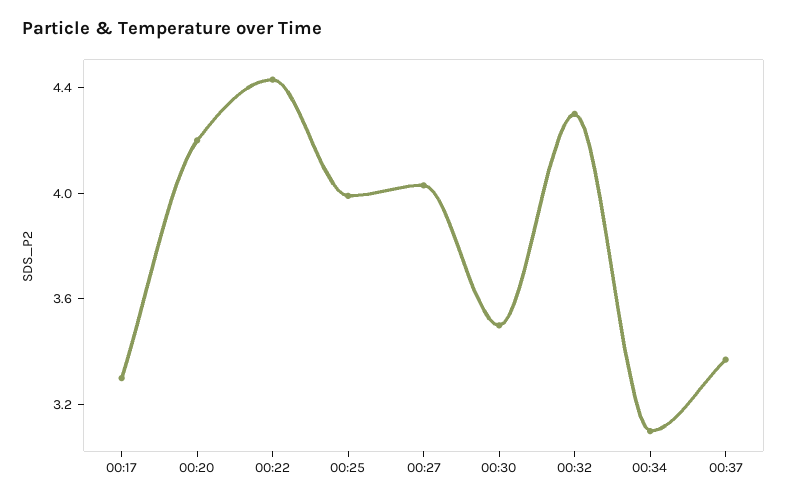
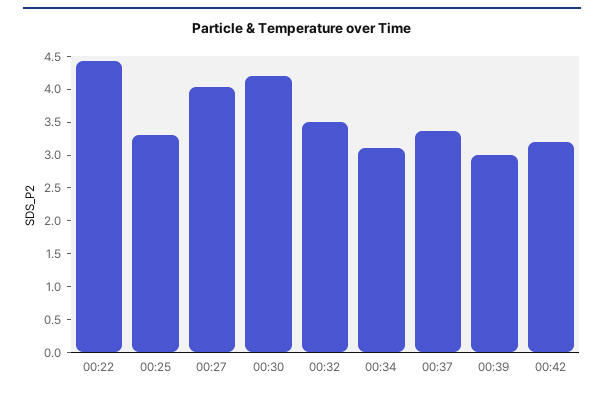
00:17: 3.3 -> none
00:20: 4.2 -> none
00:25: 4 -> 3.25
00:30: 3.5 -> 4.25
00:32: 4.3 -> 3.5
00:39: none -> 3
00:42: none -> 3.25

